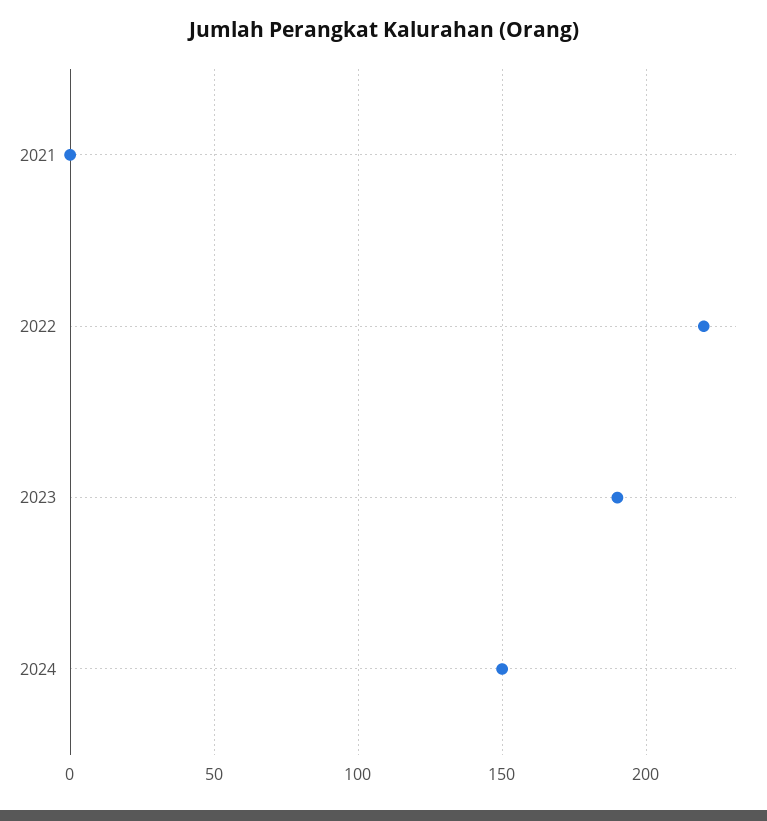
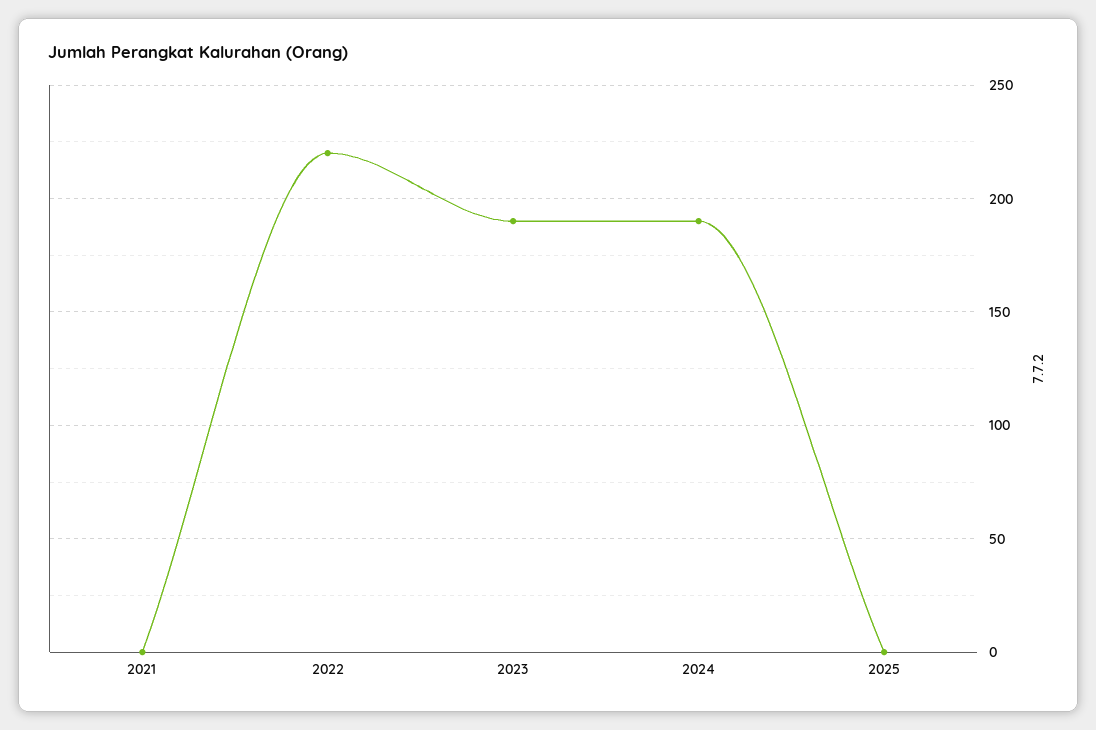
2024: 150 -> 190
2025: none -> 0

